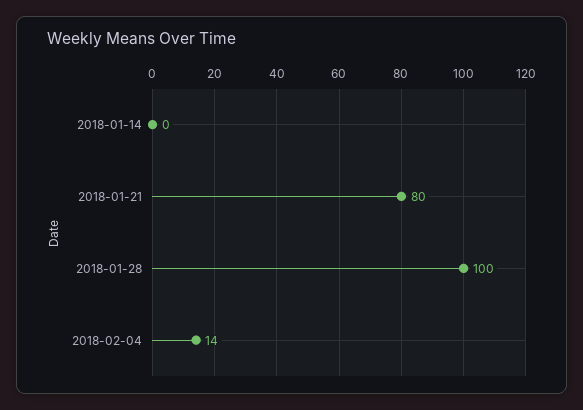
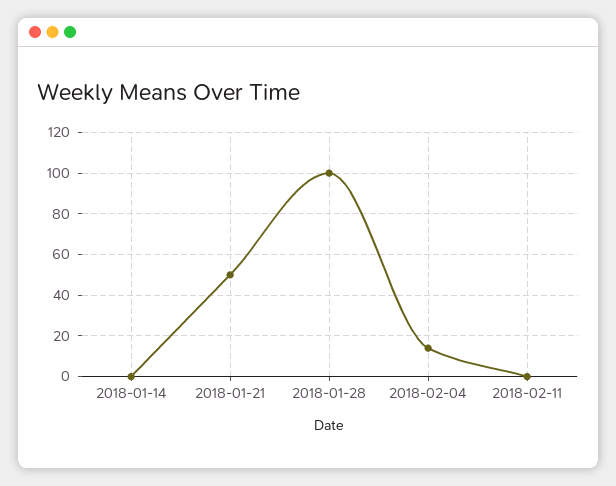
2018-01-21: 80 -> 50
2018-02-11: none -> 0

